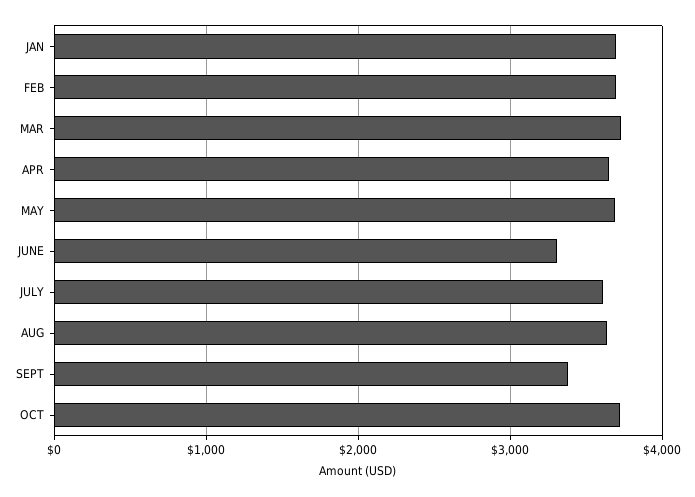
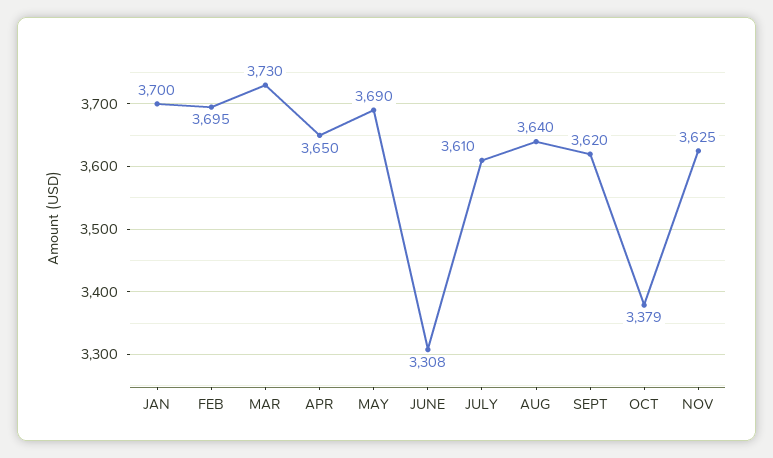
SEPT: 3400 -> 3620
OCT: 3700 -> 3379
NOV: none -> 3625

